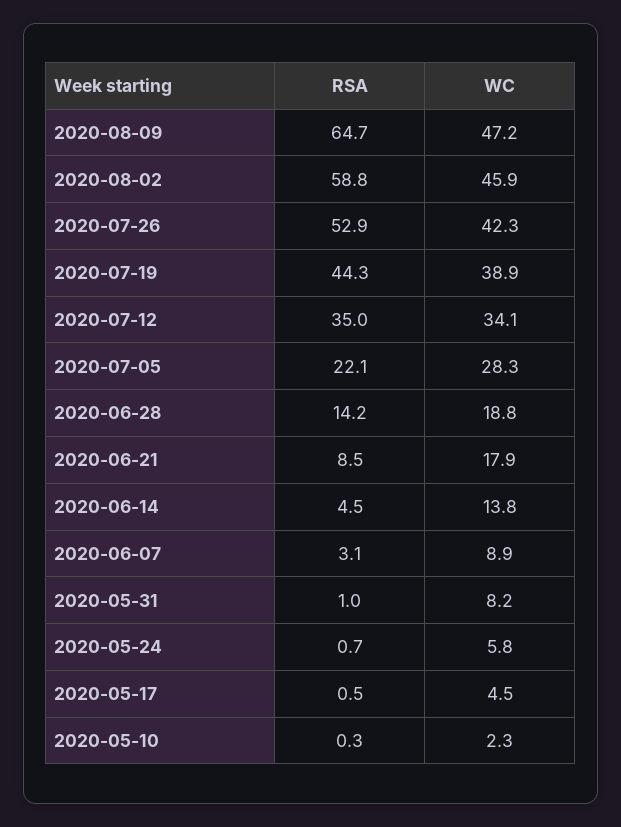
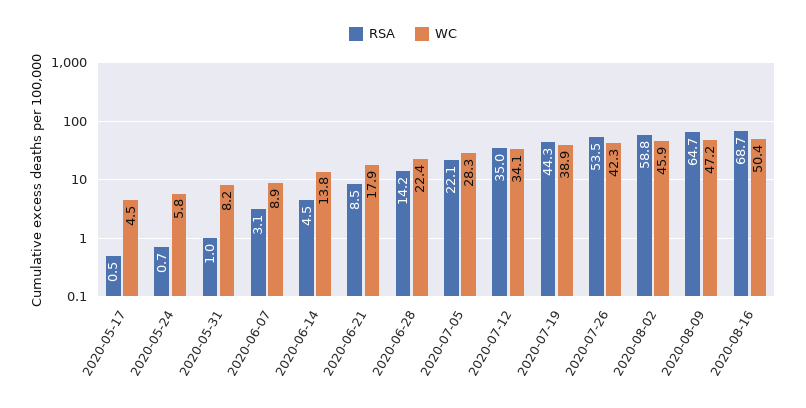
RSA, 2020-07-26: 52.9 -> 53.5
WC, 2020-06-28: 18.8 -> 22.4
RSA, 2020-05-10: 0.3 -> none
WC, 2020-05-10: 2.3 -> none
RSA, 2020-08-16: none -> 68.7
WC, 2020-08-16: none -> 50.4

